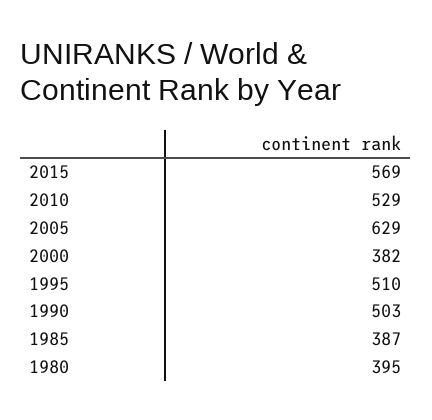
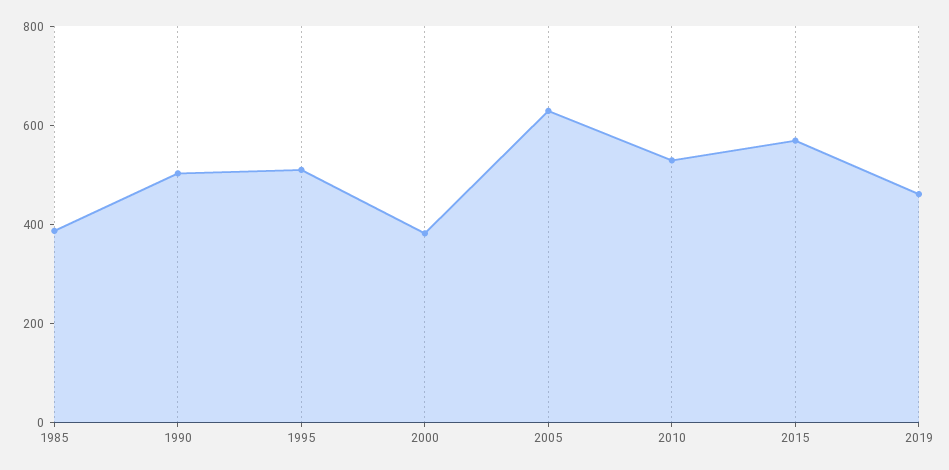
1980: 395 -> none
2019: none -> 450

